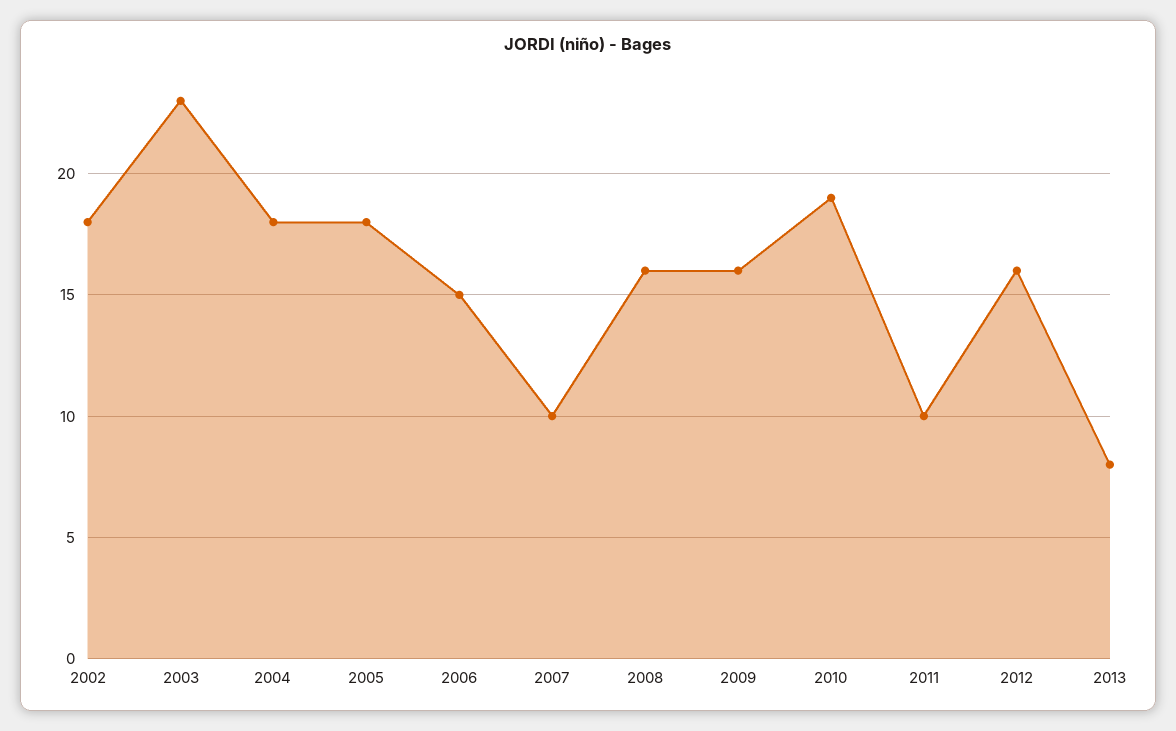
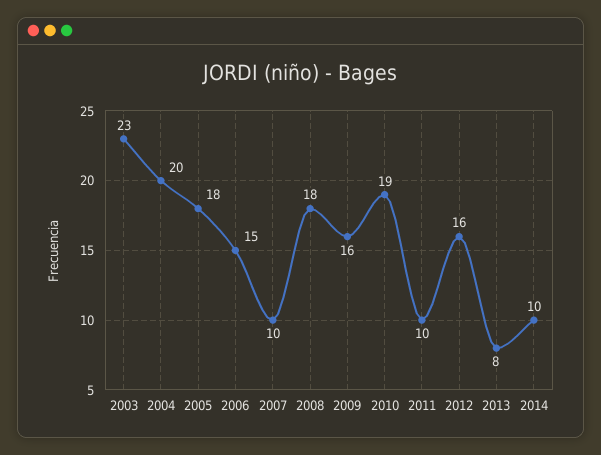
2002: 18 -> none
2004: 18 -> 20
2008: 16 -> 18
2014: none -> 10

